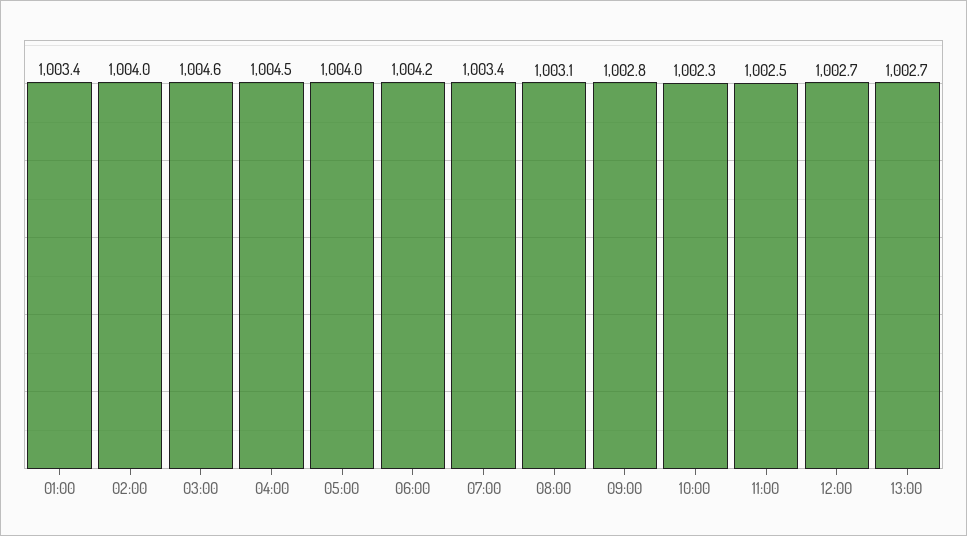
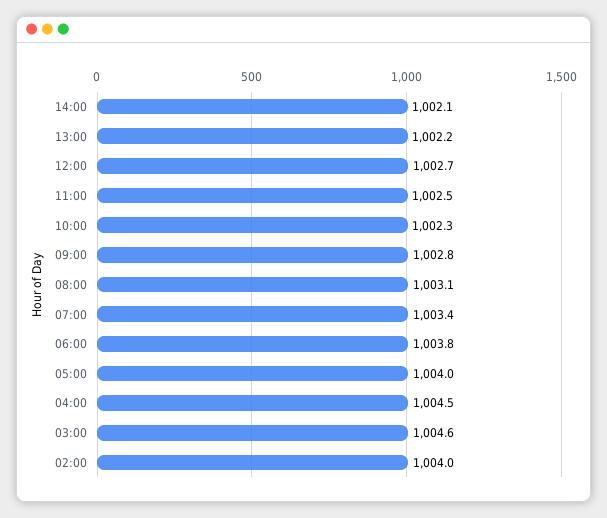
01:00: 1003.4 -> none
06:00: 1004.2 -> 1003.8
13:00: 1002.7 -> 1002.2
14:00: none -> 1002.1

